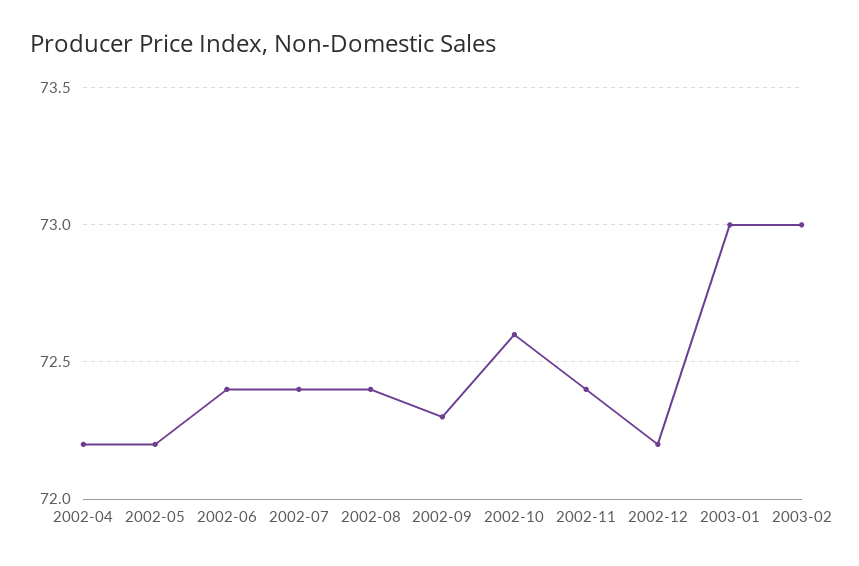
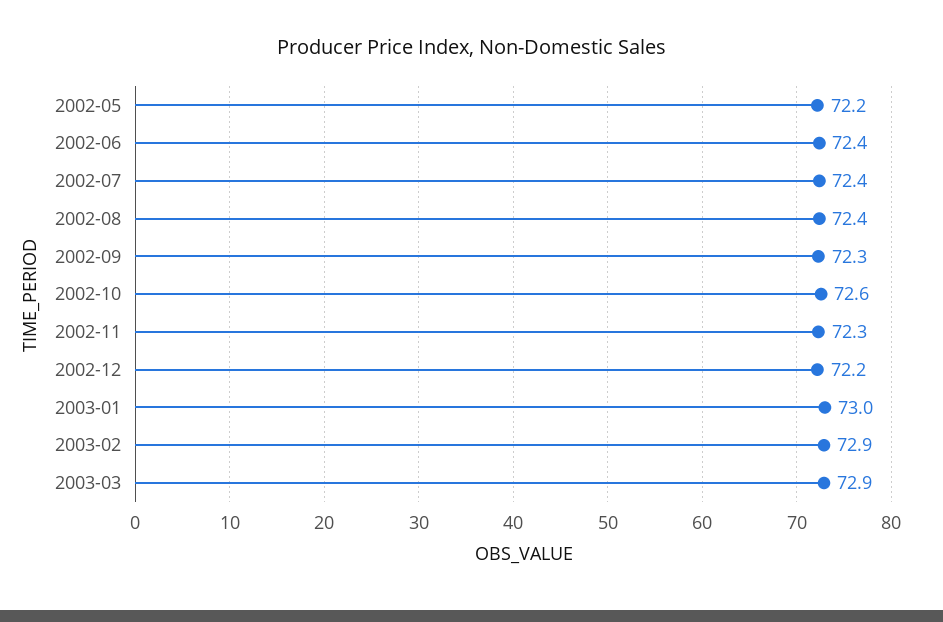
2002-04: 72.2 -> none
2002-11: 72.4 -> 72.3
2003-02: 73 -> 72.9
2003-03: none -> 72.9

